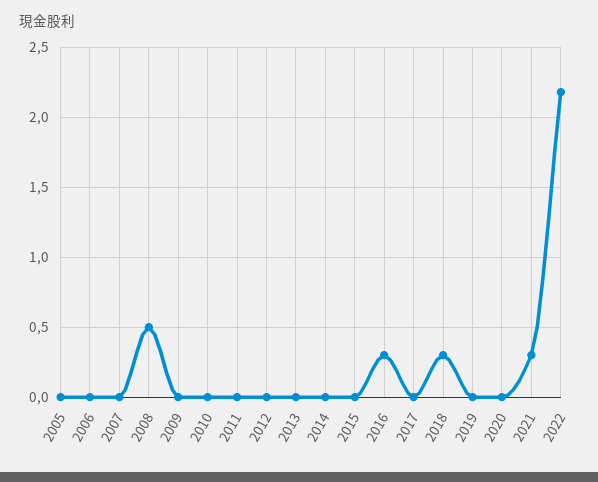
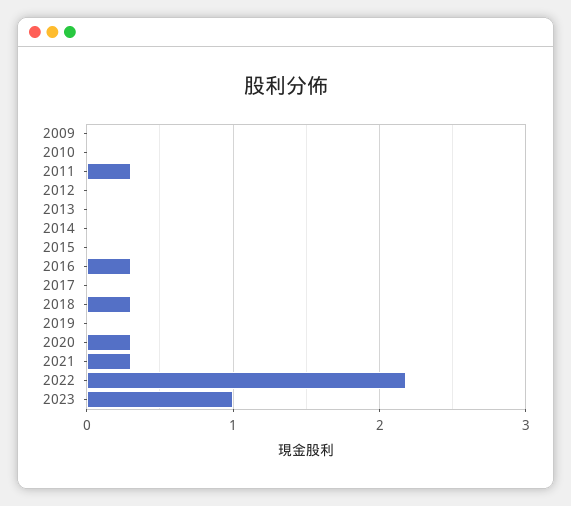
2005: 0 -> none
2006: 0 -> none
2007: 0 -> none
2008: 0.5 -> none
2011: 0 -> 0.3
2020: 0 -> 0.3
2023: none -> 1

